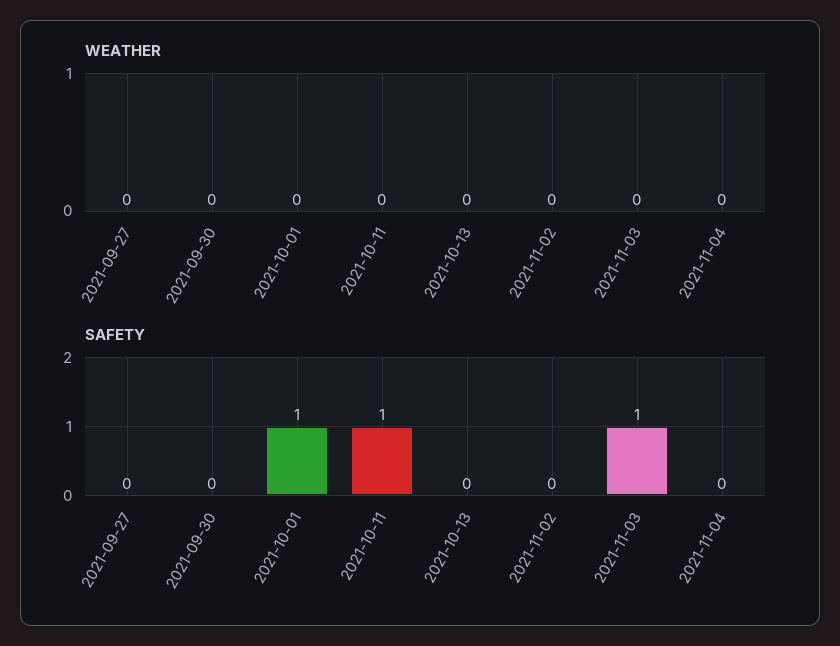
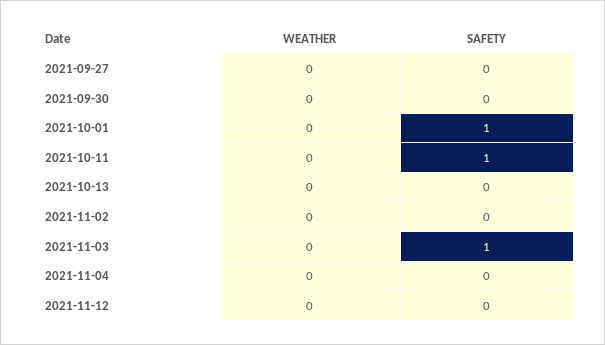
WEATHER, 2021-11-12: none -> 0
SAFETY, 2021-11-12: none -> 0

